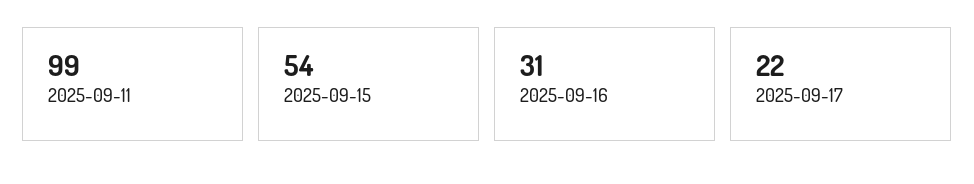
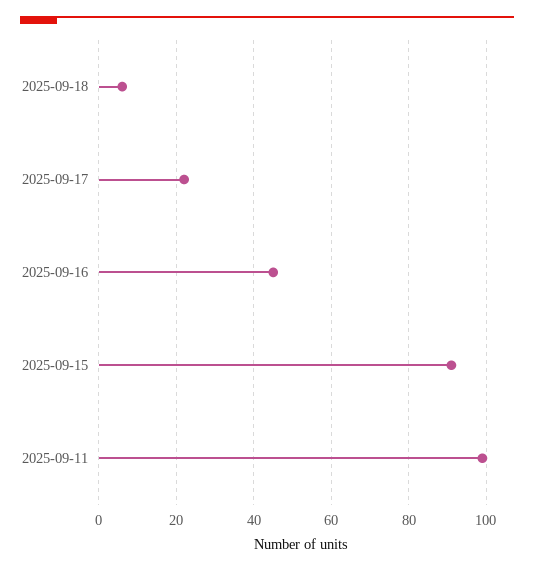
2025-09-15: 54 -> 90
2025-09-16: 31 -> 45
2025-09-18: none -> 5

